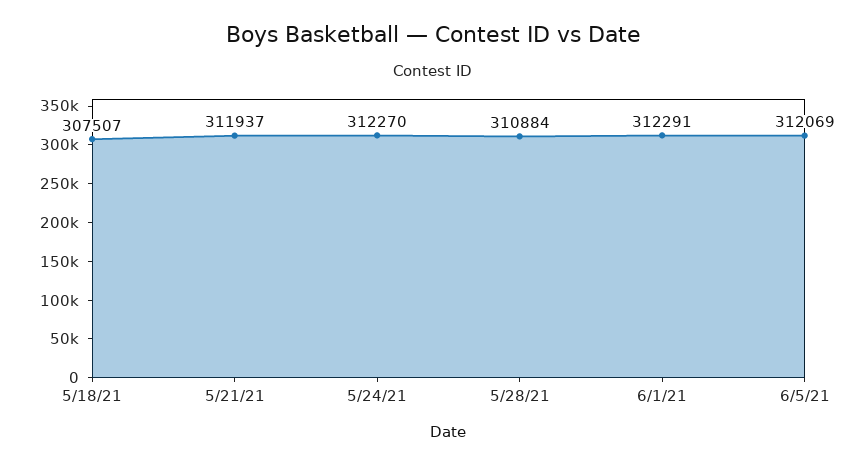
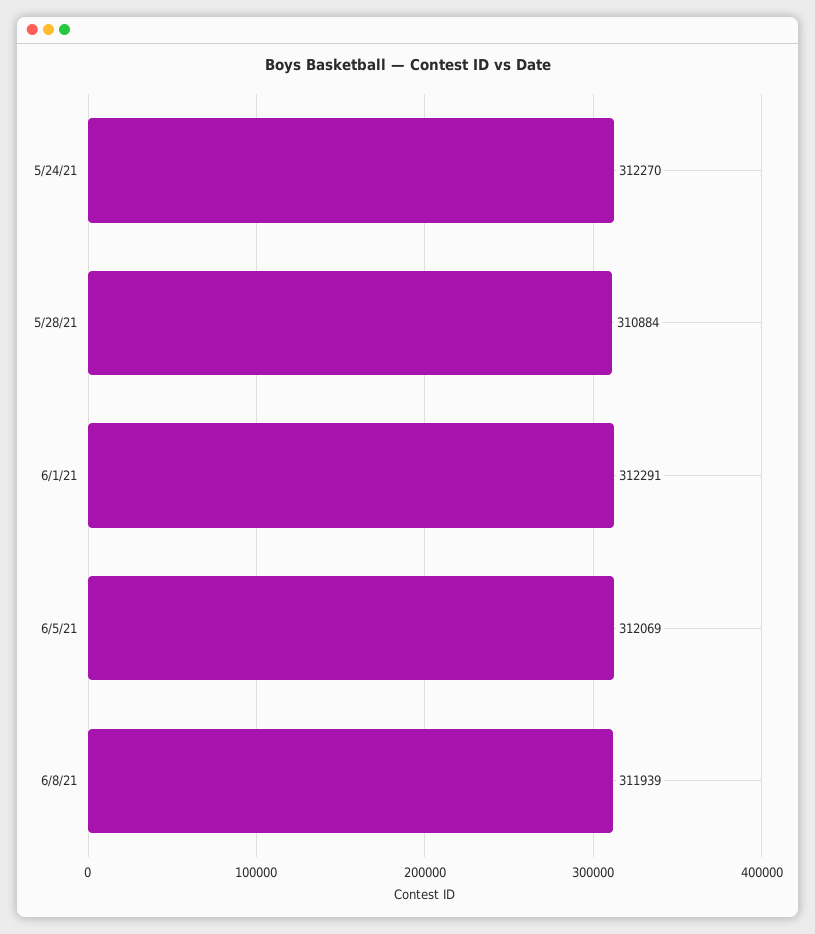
5/18/21: 307507 -> none
5/21/21: 311937 -> none
6/8/21: none -> 311939

